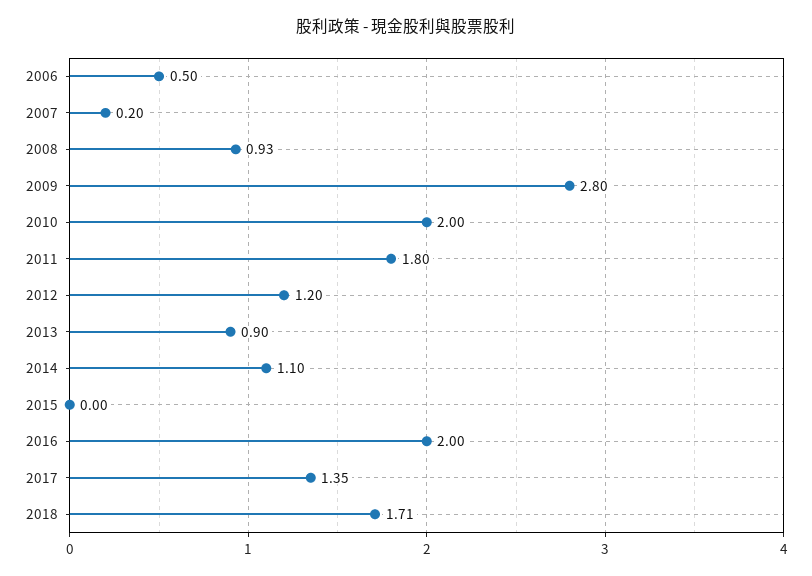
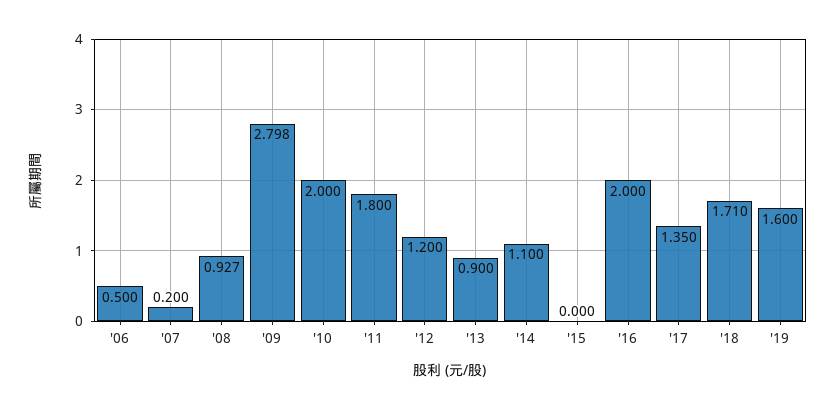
'19: none -> 1.6

